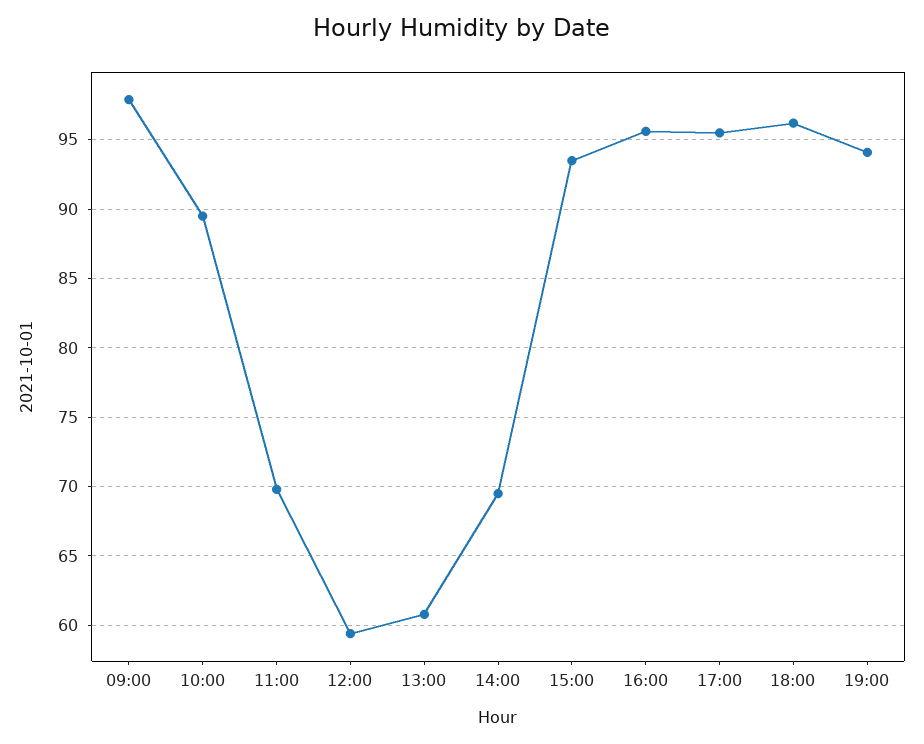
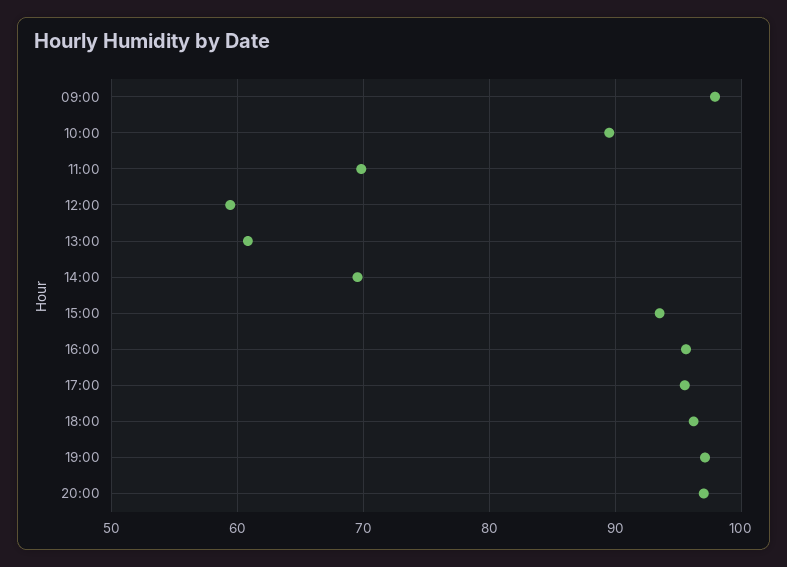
19:00: 94 -> 97
20:00: none -> 97

